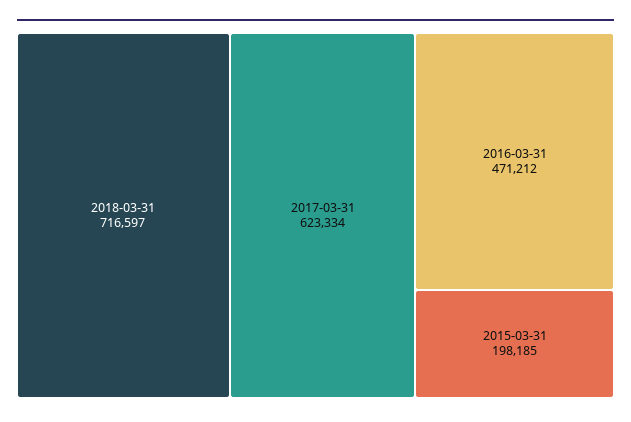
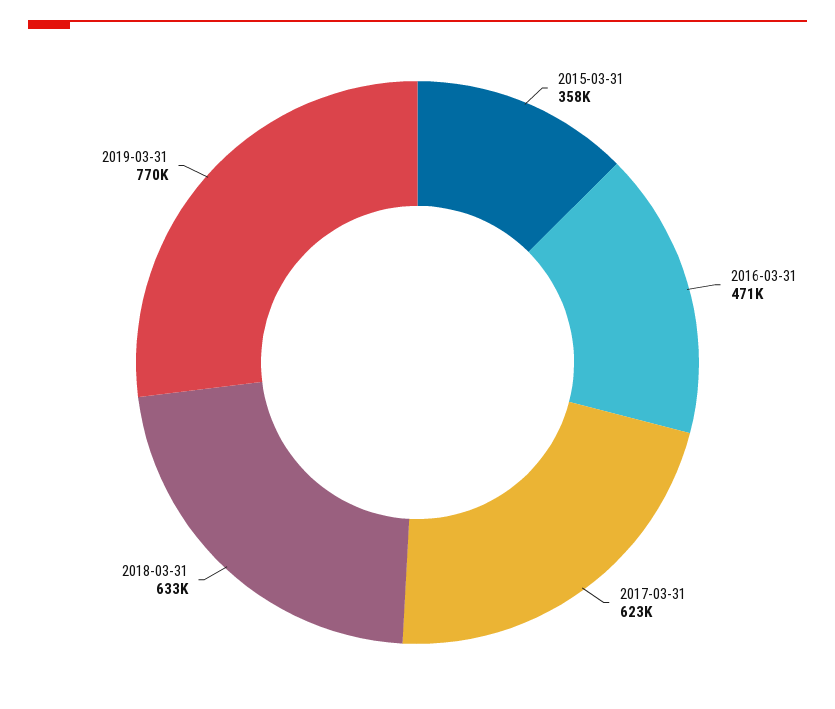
2018-03-31: 716597 -> 633000
2015-03-31: 198185 -> 358000
2019-03-31: none -> 770000

